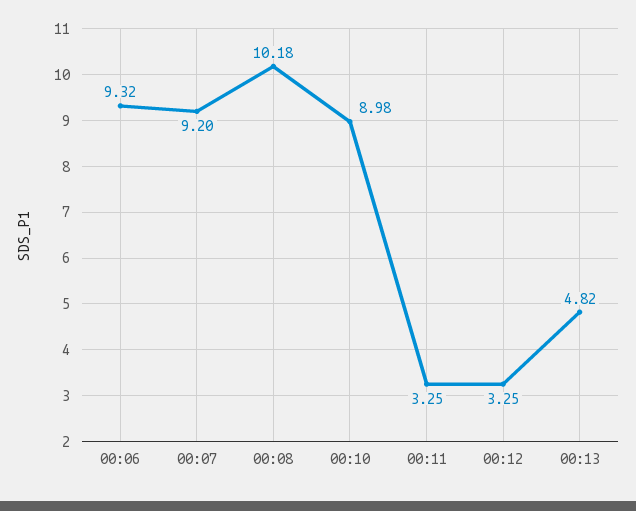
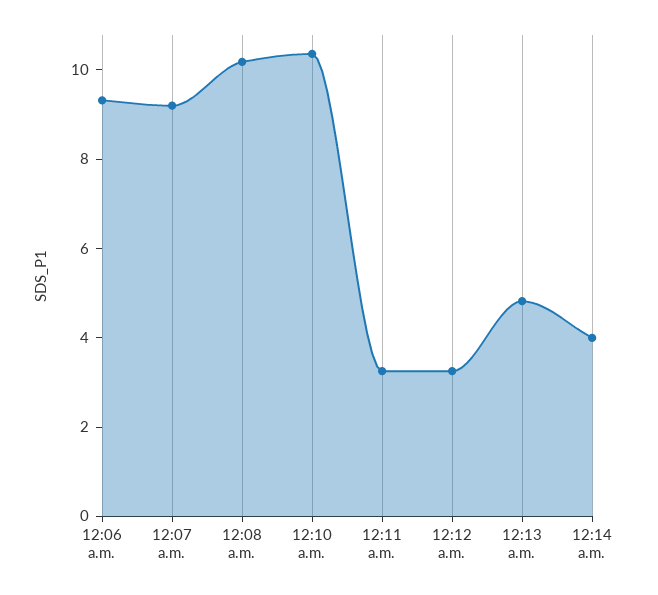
00:10: 8.98 -> 10.5
12:14 a.m.: none -> 4

